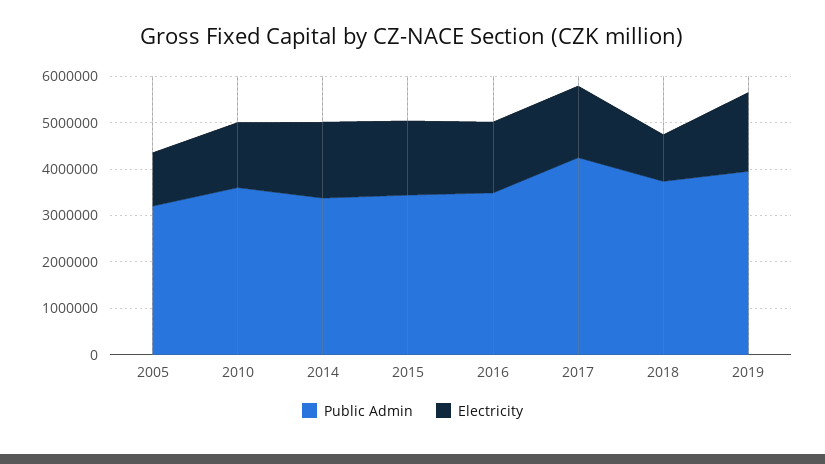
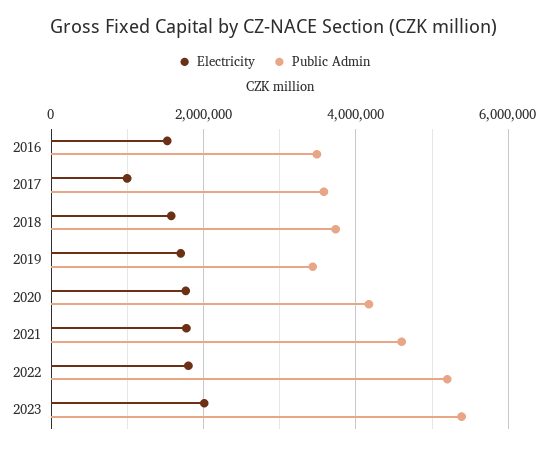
Public Admin, 2005: 3200000 -> none
Electricity, 2005: 1200000 -> none
Public Admin, 2010: 3600000 -> none
Electricity, 2010: 1400000 -> none
Public Admin, 2014: 3400000 -> none
Electricity, 2014: 1600000 -> none
Public Admin, 2015: 3400000 -> none
Electricity, 2015: 1600000 -> none
Public Admin, 2017: 4200000 -> 3600000
Electricity, 2017: 1600000 -> 1000000
Electricity, 2018: 1000000 -> 1600000
Public Admin, 2019: 4000000 -> 3400000
Electricity, 2020: none -> 1800000
Public Admin, 2020: none -> 4200000
Electricity, 2021: none -> 1800000
Public Admin, 2021: none -> 4600000
Electricity, 2022: none -> 1800000
Public Admin, 2022: none -> 5200000
Electricity, 2023: none -> 2000000
Public Admin, 2023: none -> 5400000

